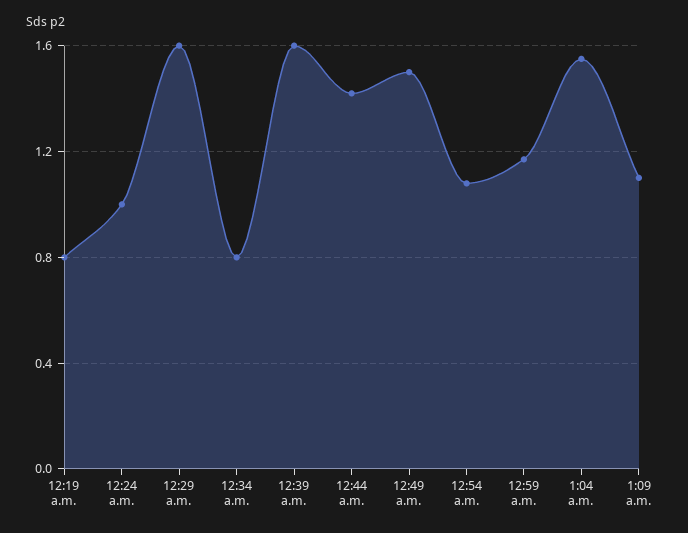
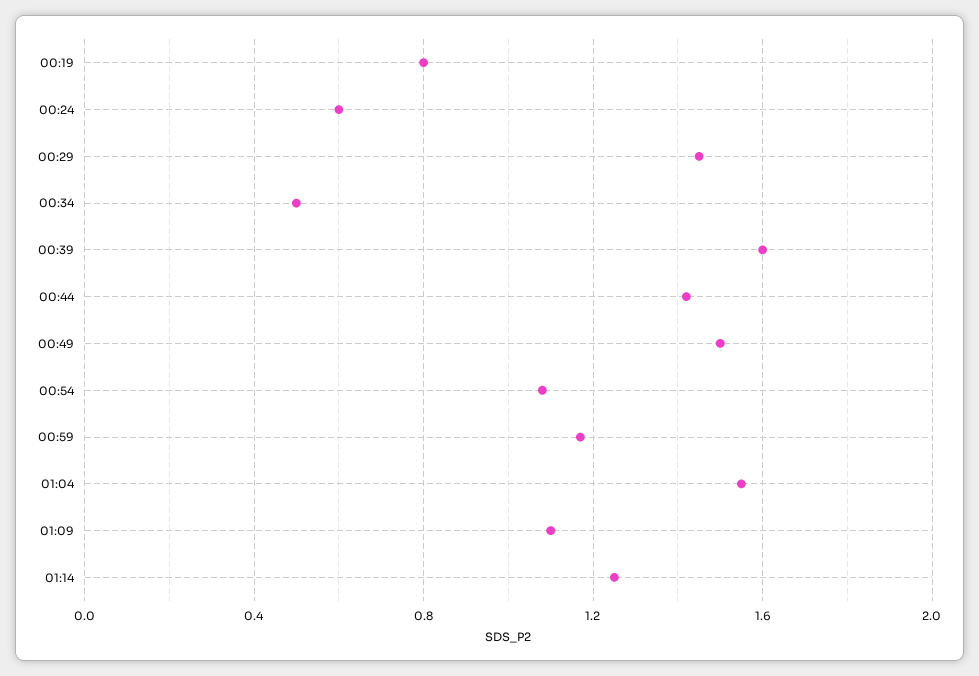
12:24 a.m.: 1 -> 0.6
12:29 a.m.: 1.6 -> 1.45
12:34 a.m.: 0.8 -> 0.5
01:14: none -> 1.25

